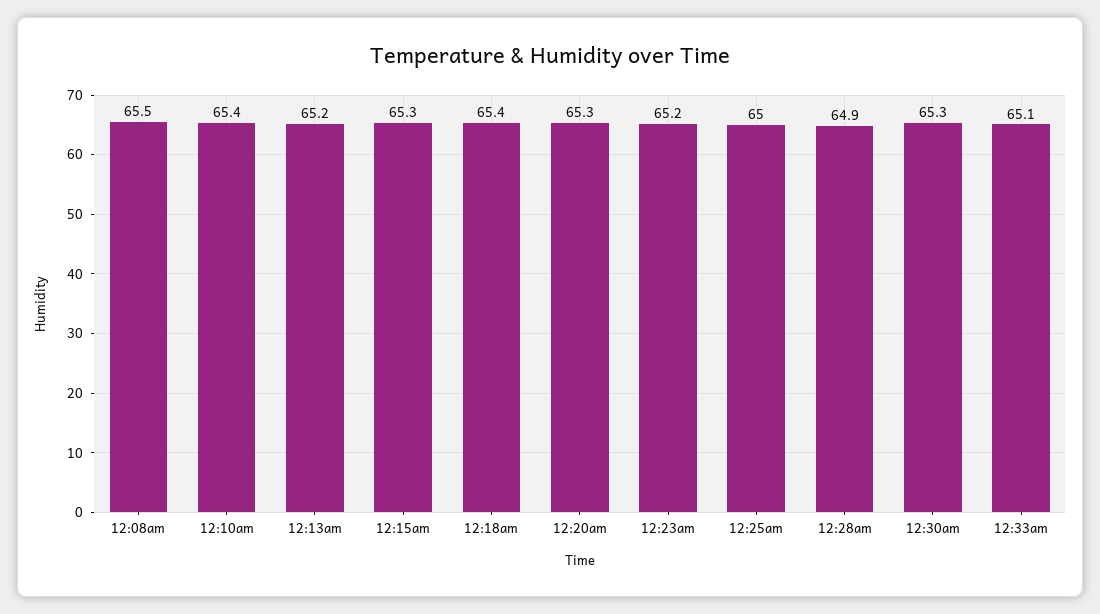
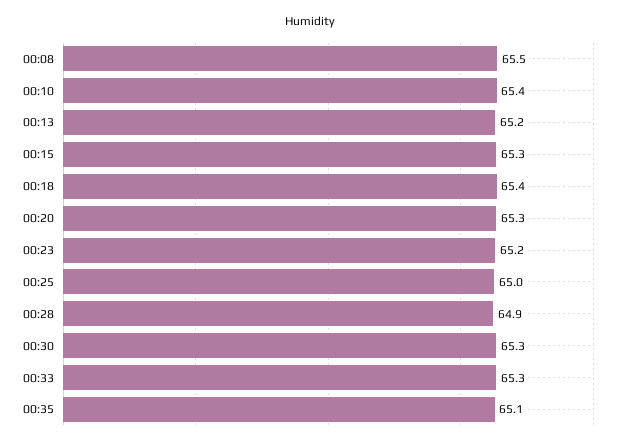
12:33am: 65.1 -> 65.3
00:35: none -> 65.1

